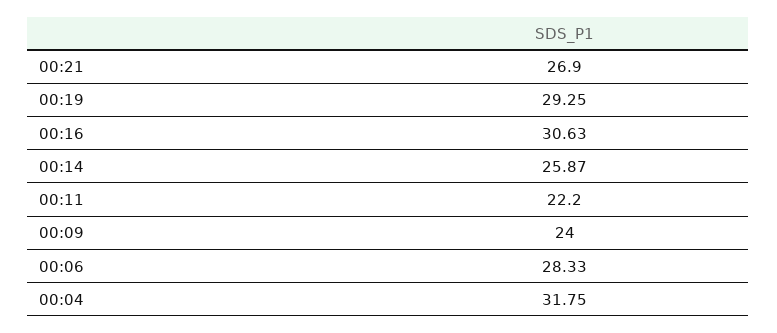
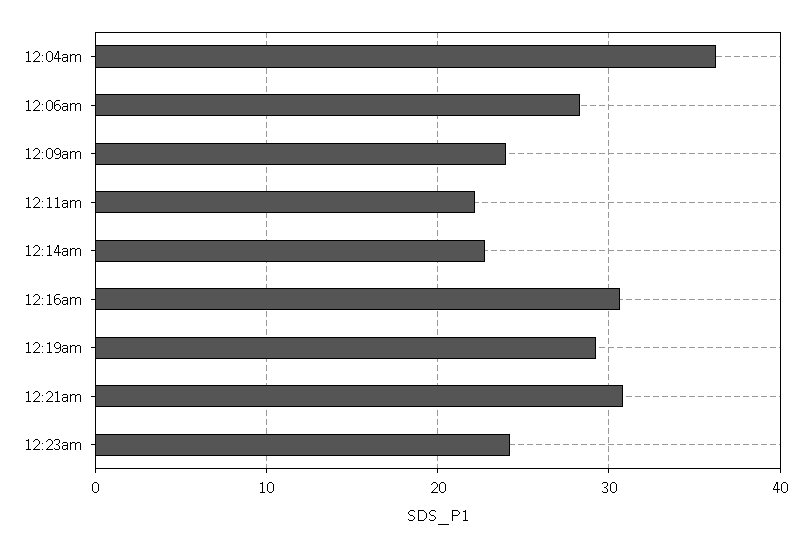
00:21: 26.9 -> 31
00:14: 25.87 -> 23
00:04: 31.75 -> 36
12:23am: none -> 24

